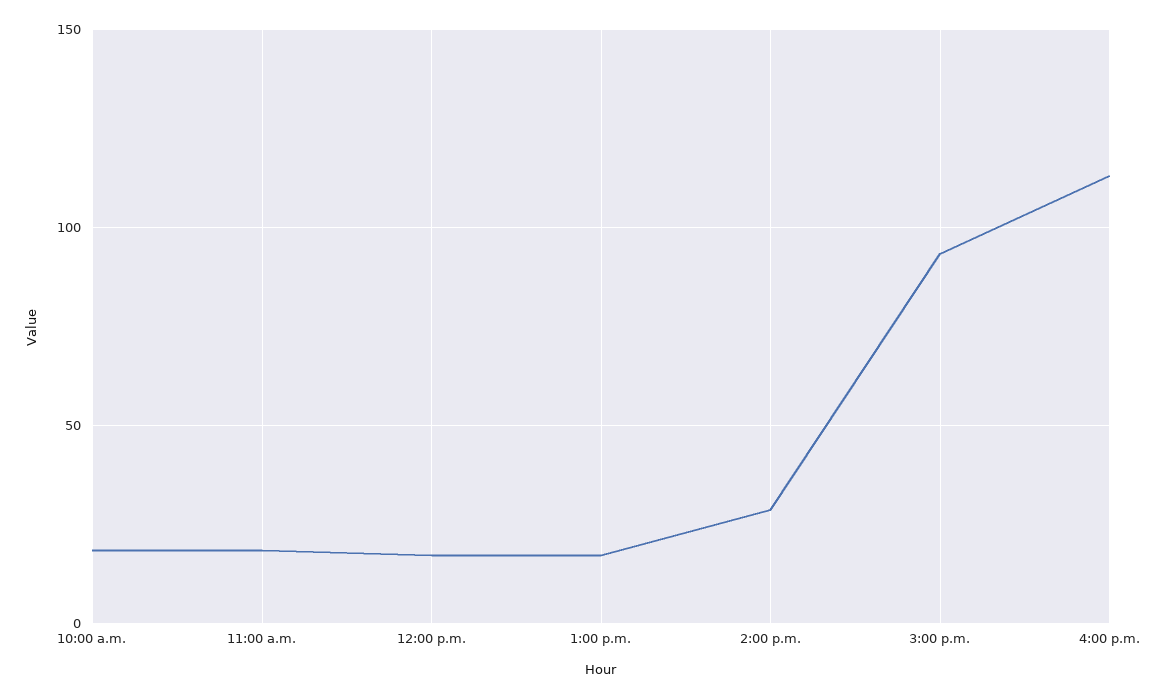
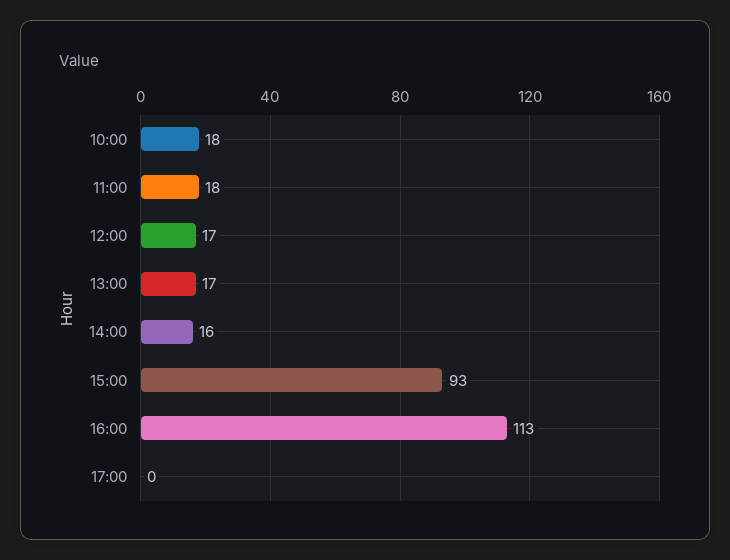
2:00 p.m.: 30 -> 16
17:00: none -> 0

